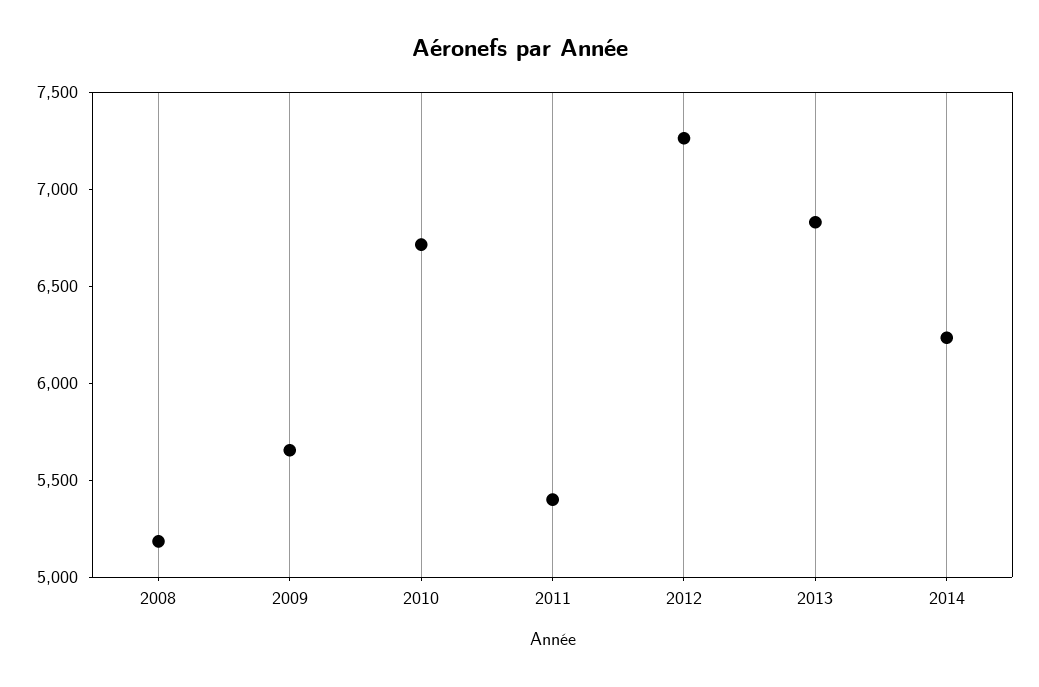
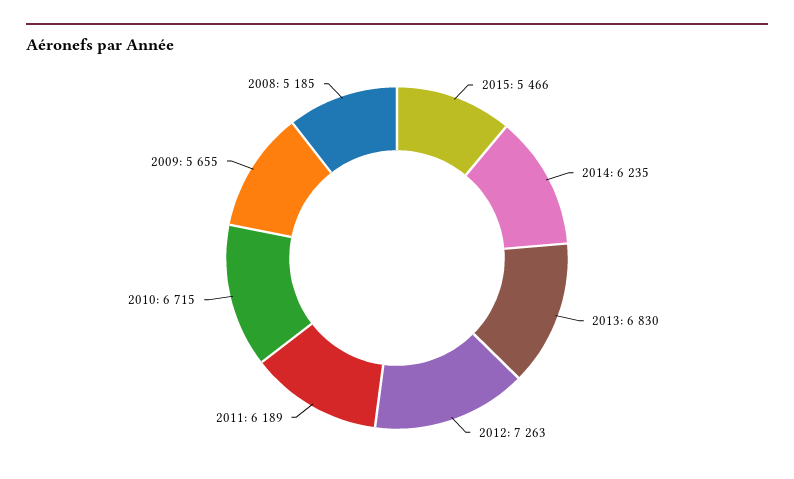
2011: 5400 -> 6189
2015: none -> 5466

